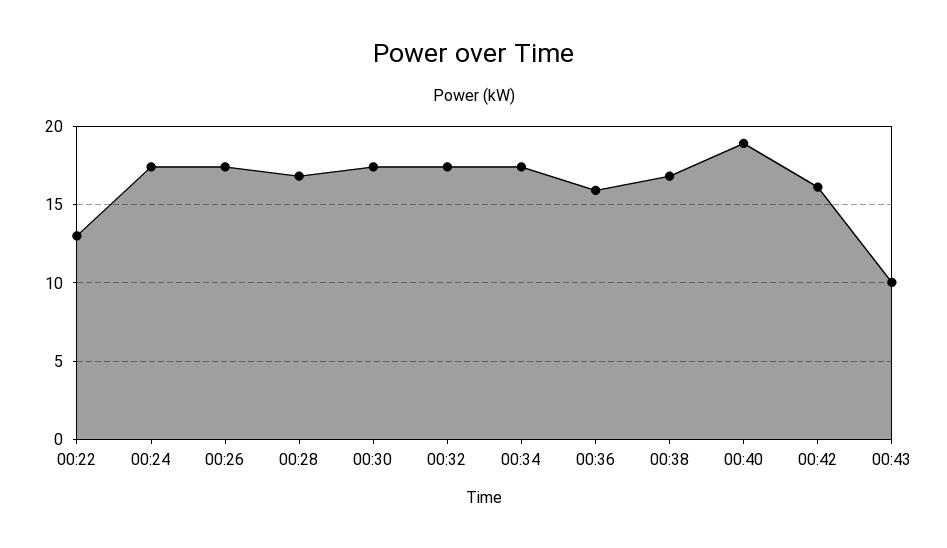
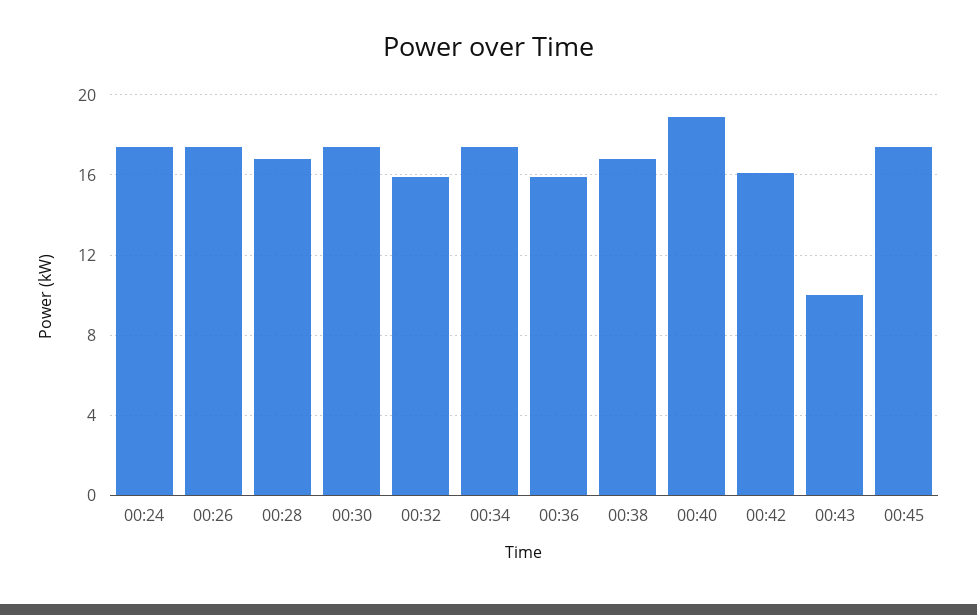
00:22: 13 -> none
00:32: 17.5 -> 16
00:45: none -> 17.5

